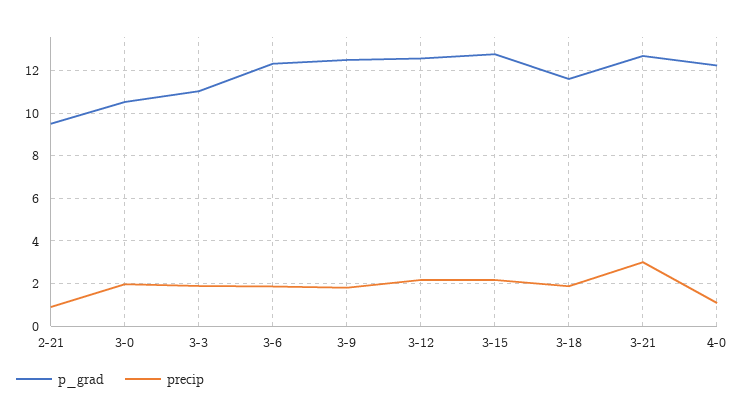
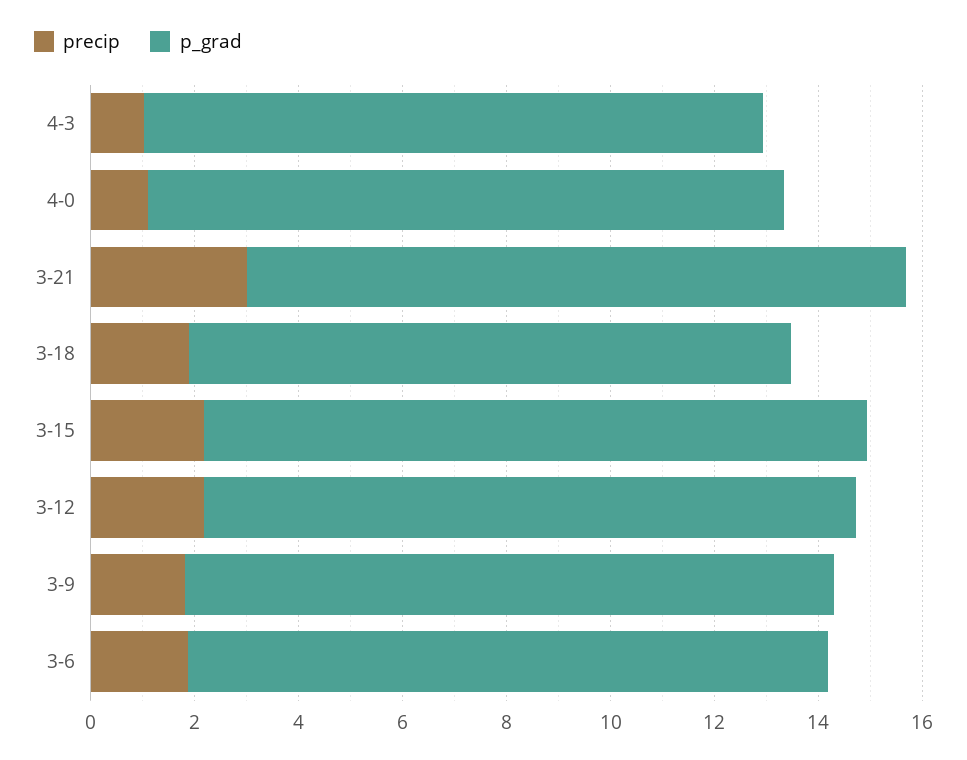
p_grad, 2-21: 9.5 -> none
precip, 2-21: 1 -> none
p_grad, 3-0: 10.5 -> none
precip, 3-0: 2 -> none
p_grad, 3-3: 11 -> none
precip, 3-3: 2 -> none
precip, 4-3: none -> 1
p_grad, 4-3: none -> 12

